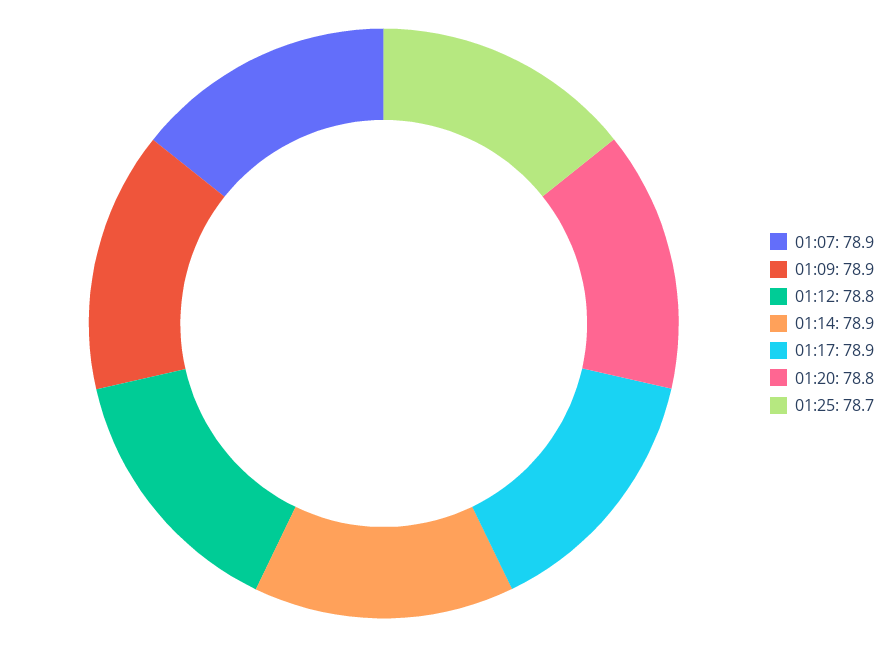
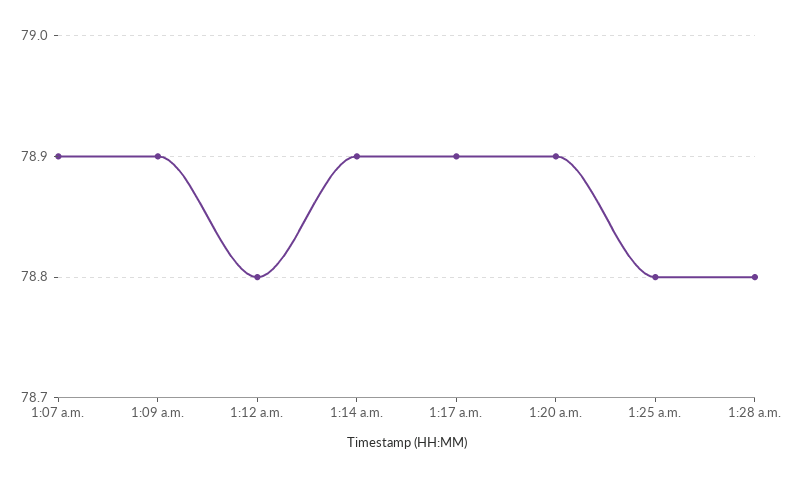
01:20: 78.8 -> 78.9
01:25: 78.7 -> 78.8
1:28 a.m.: none -> 78.8

